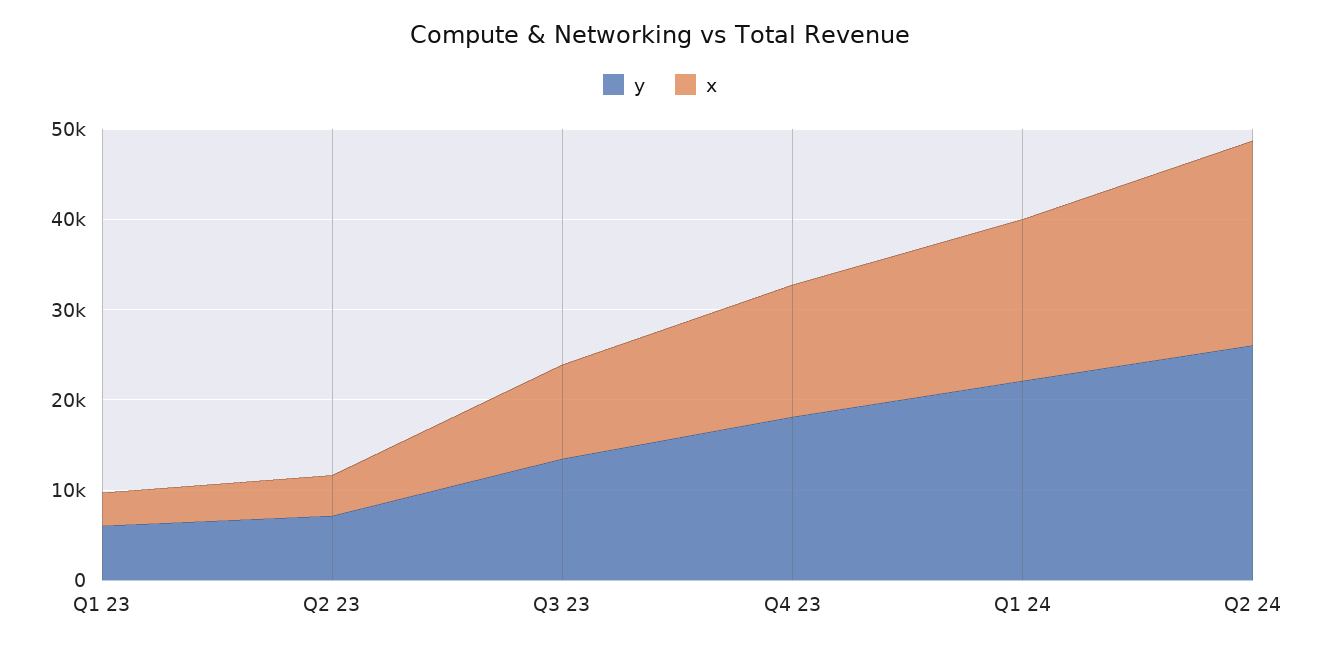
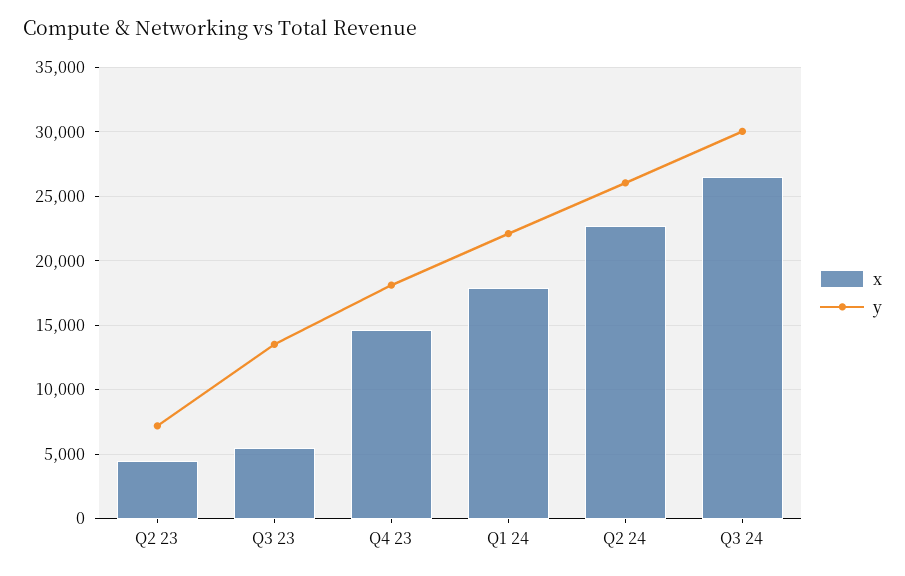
y, Q1 23: 6000 -> none
x, Q1 23: 4000 -> none
x, Q3 23: 10000 -> 5500
x, Q3 24: none -> 26500
y, Q3 24: none -> 30000

